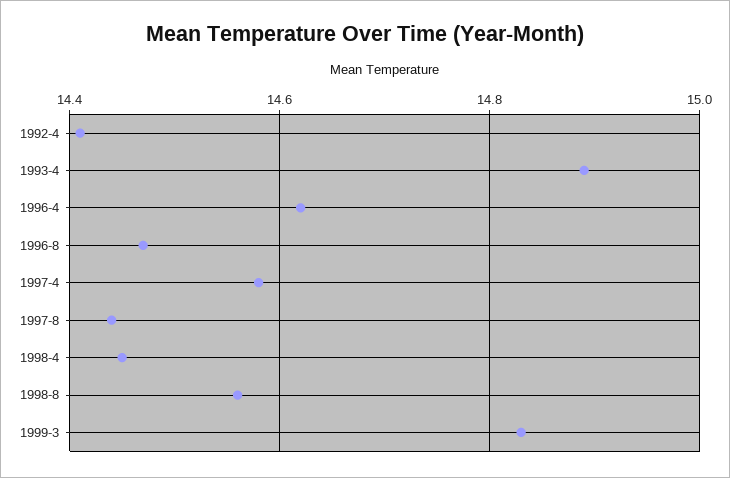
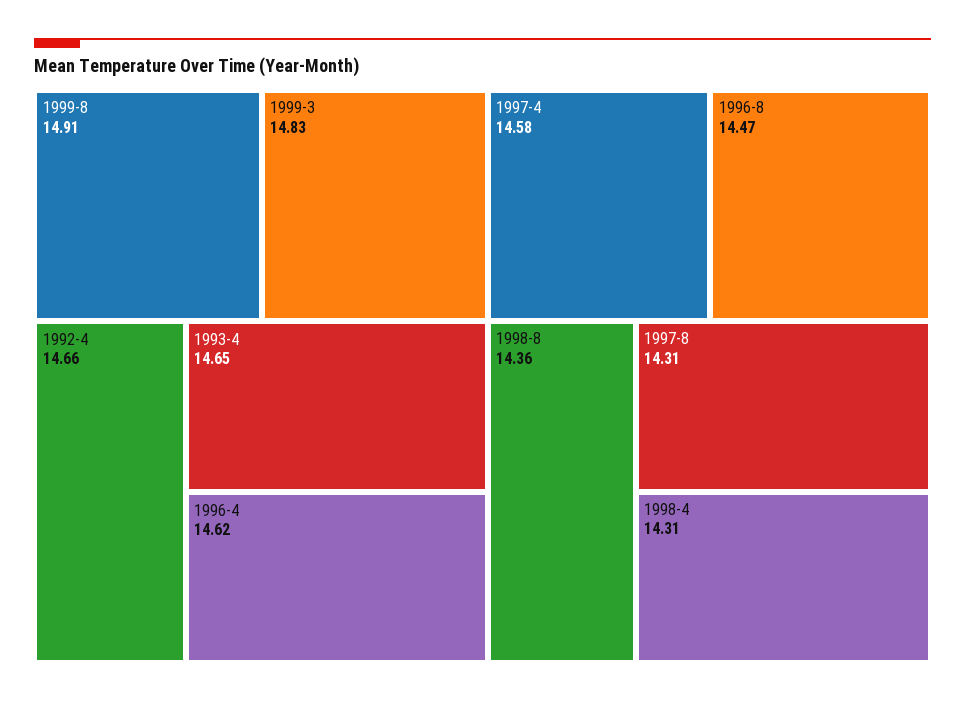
1992-4: 14.4 -> 14.66
1993-4: 14.9 -> 14.65
1997-8: 14.45 -> 14.31
1998-4: 14.45 -> 14.31
1998-8: 14.55 -> 14.36
1999-8: none -> 14.91

